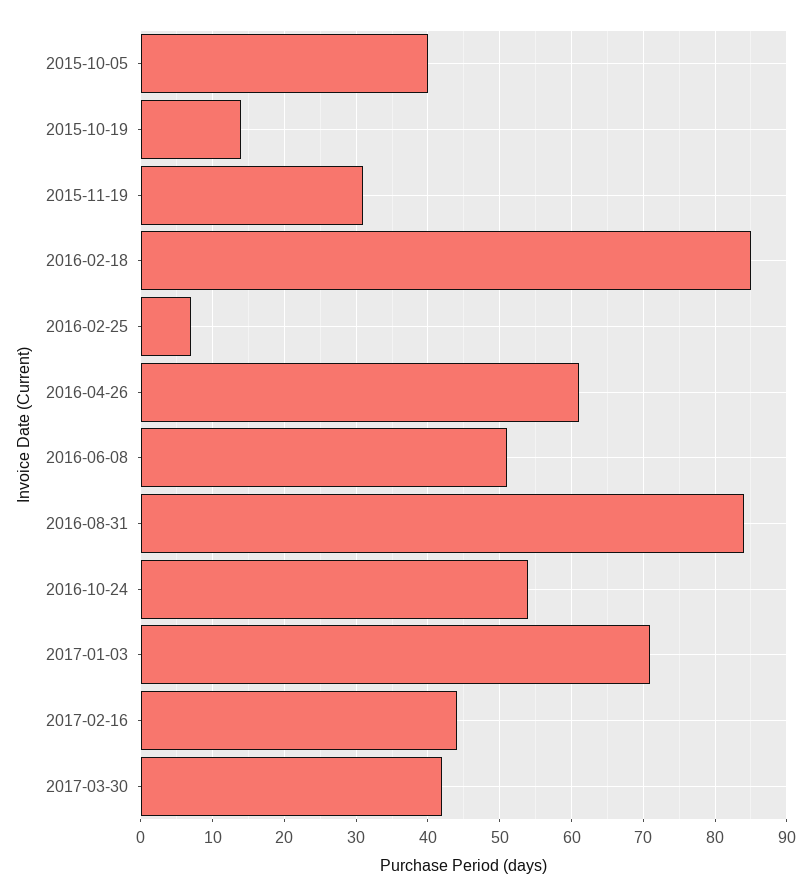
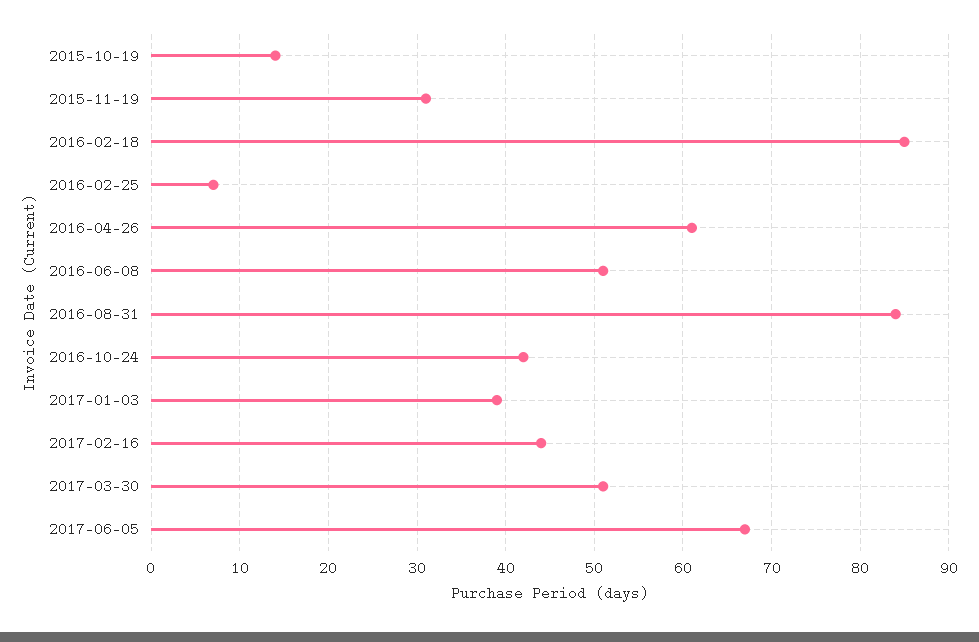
2015-10-05: 40 -> none
2016-10-24: 54 -> 42
2017-01-03: 71 -> 39
2017-03-30: 42 -> 51
2017-06-05: none -> 67

